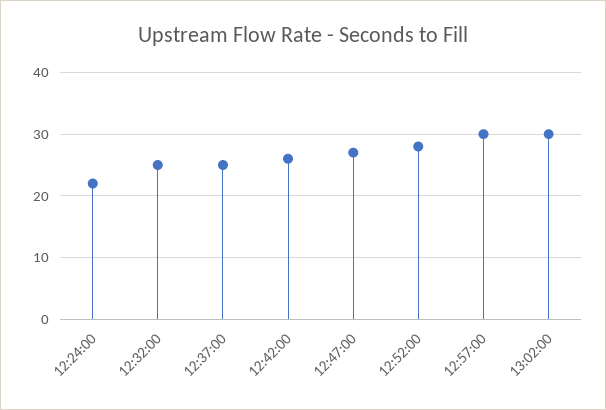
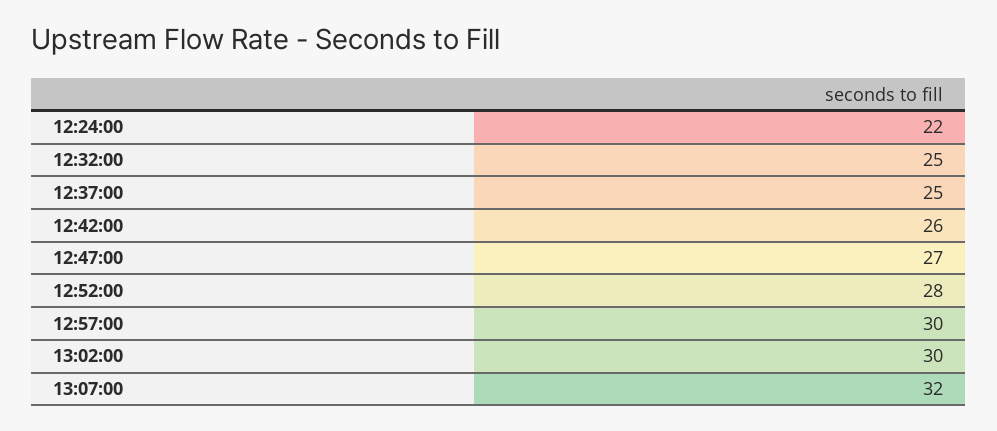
13:07:00: none -> 32

